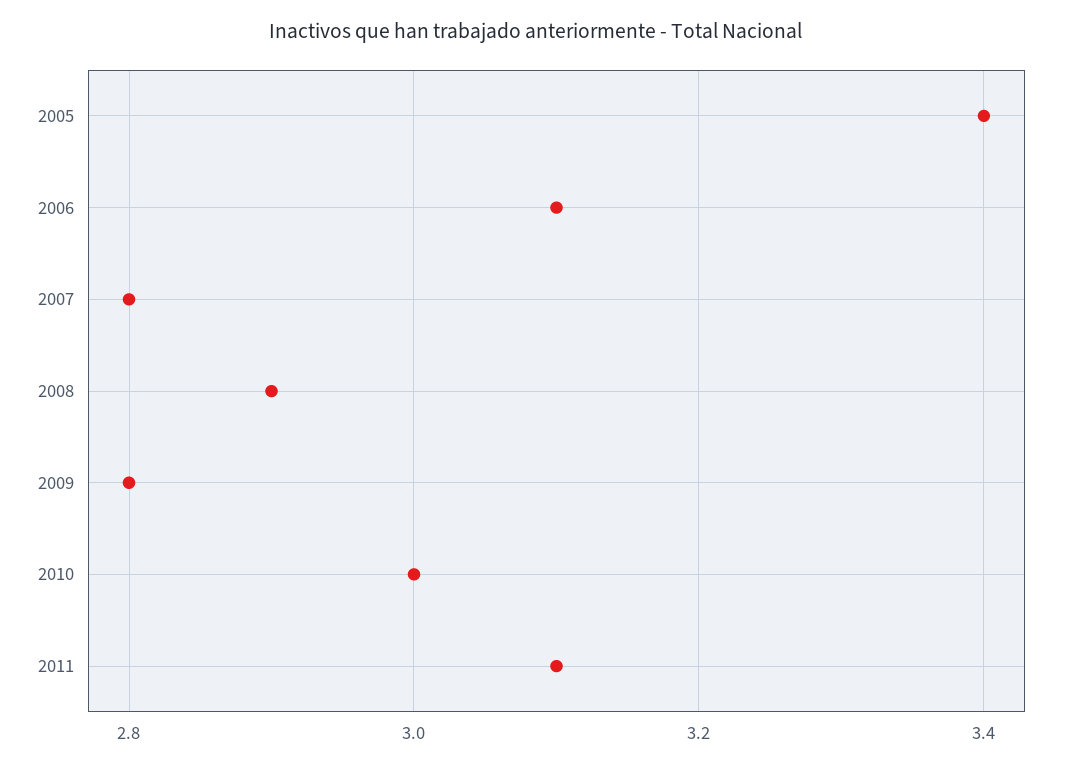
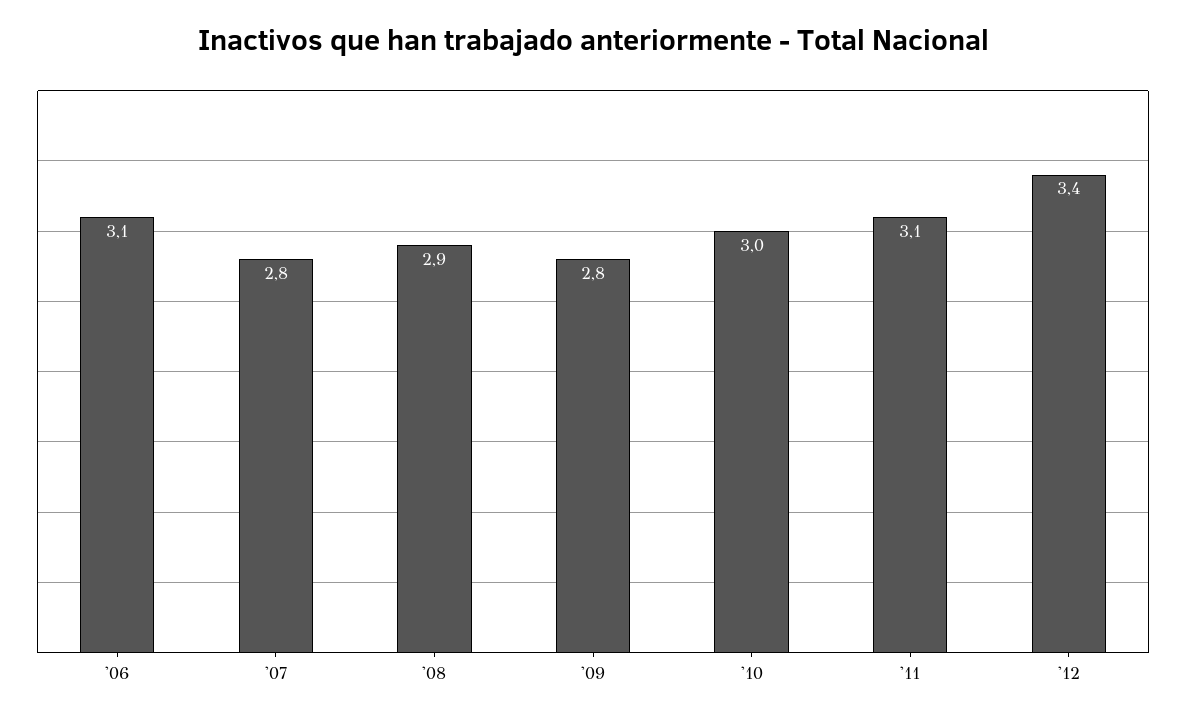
2005: 3.4 -> none
'12: none -> 3.4

